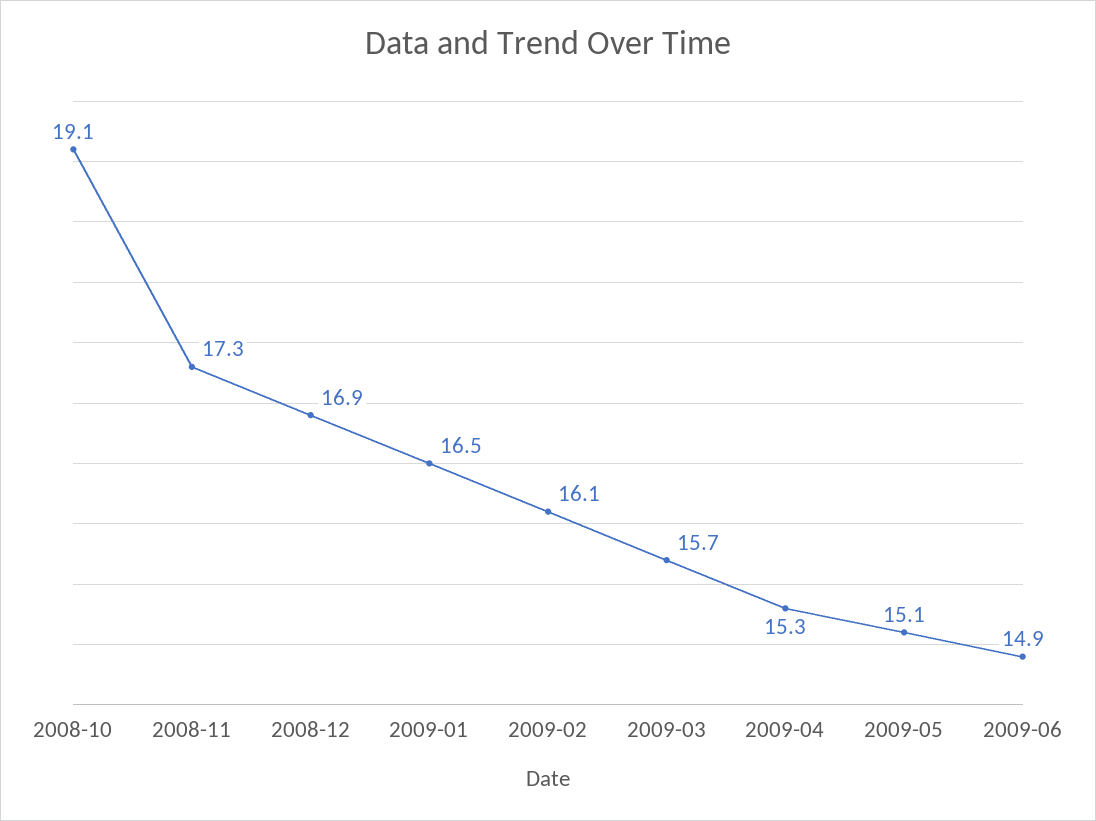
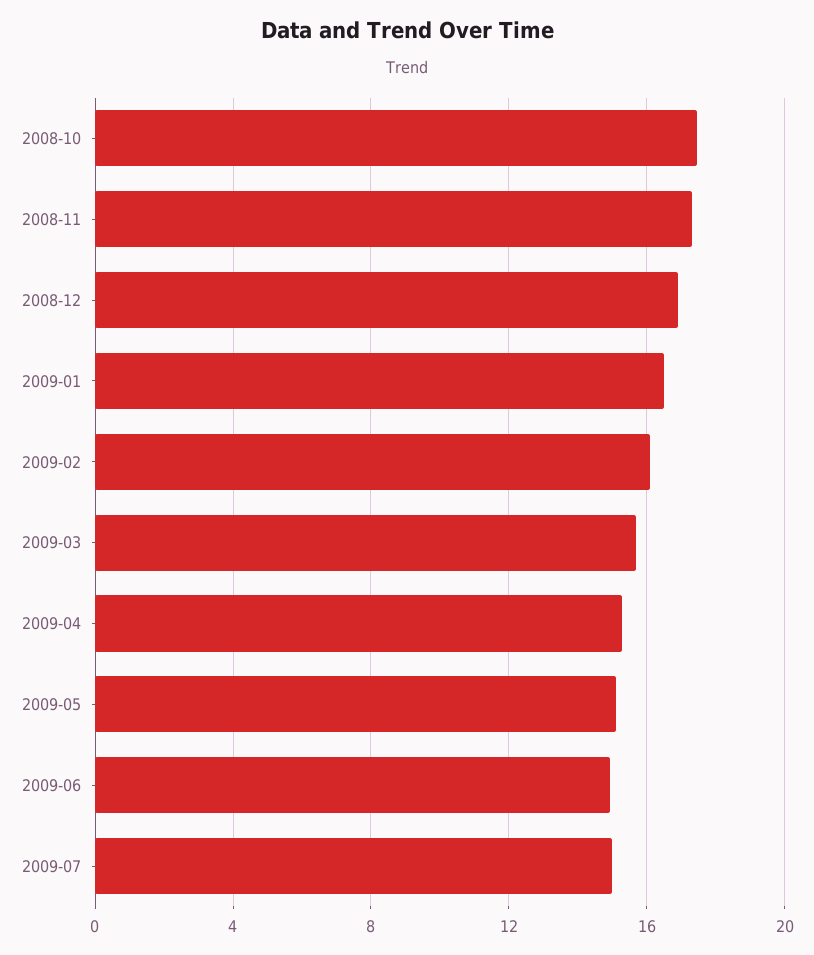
2008-10: 19.1 -> 17.5
2009-07: none -> 15

